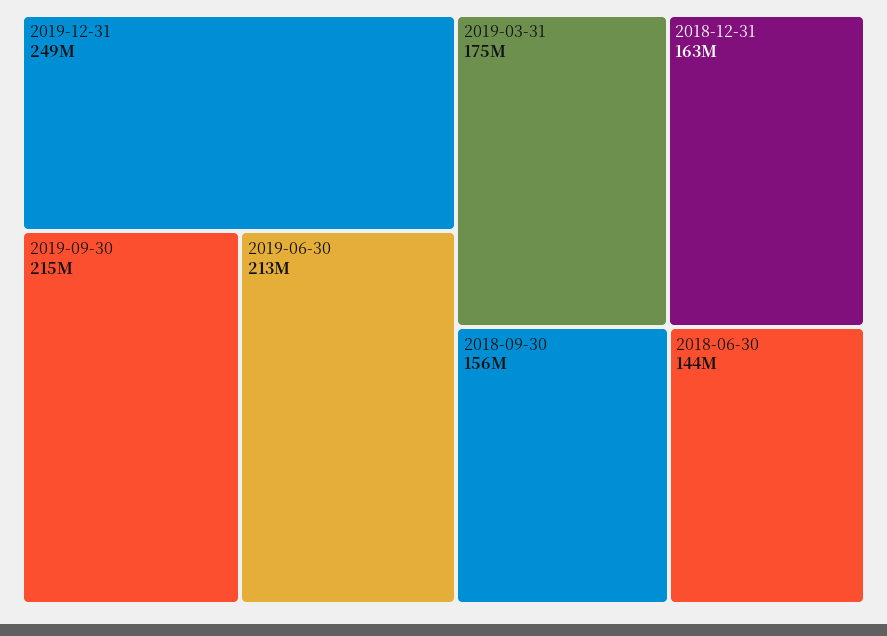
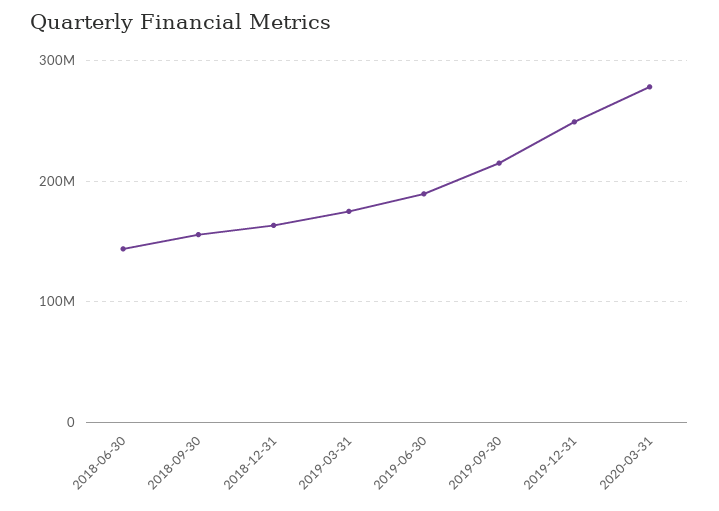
2019-06-30: 213000000 -> 190000000
2020-03-31: none -> 280000000

